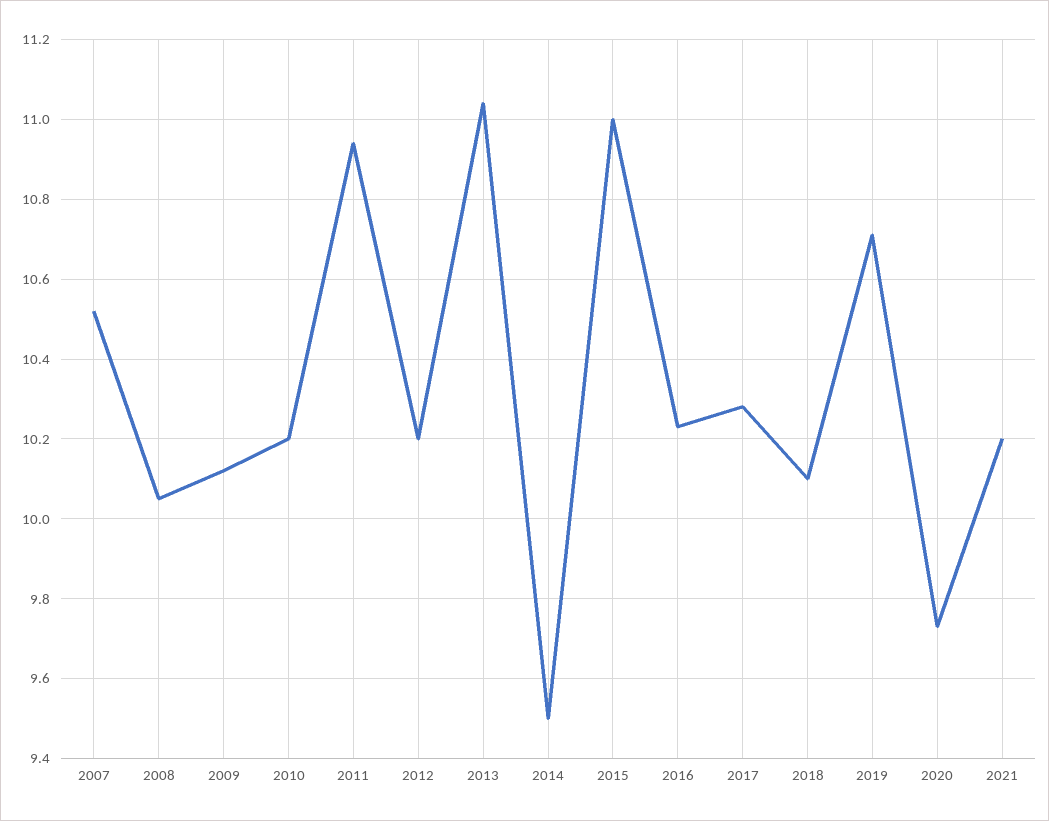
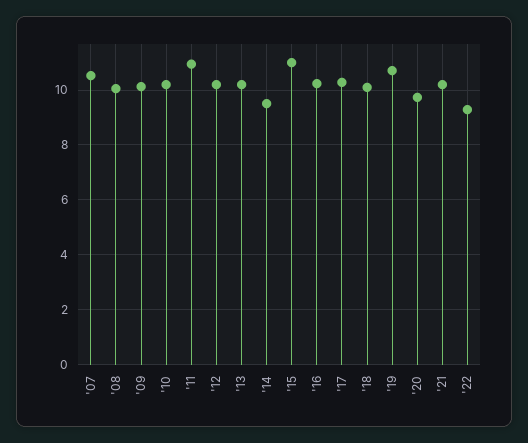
2013: 11.05 -> 10.25
'22: none -> 9.25

